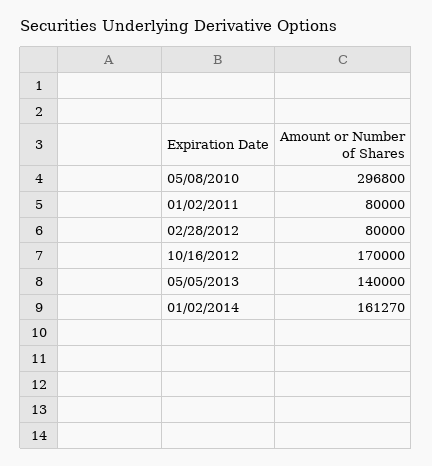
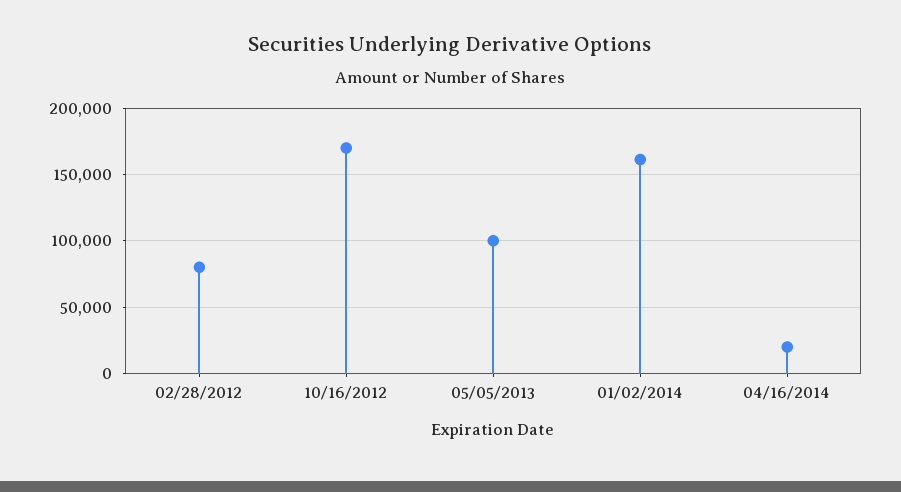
05/08/2010: 296800 -> none
01/02/2011: 80000 -> none
05/05/2013: 140000 -> 100000
04/16/2014: none -> 20000

